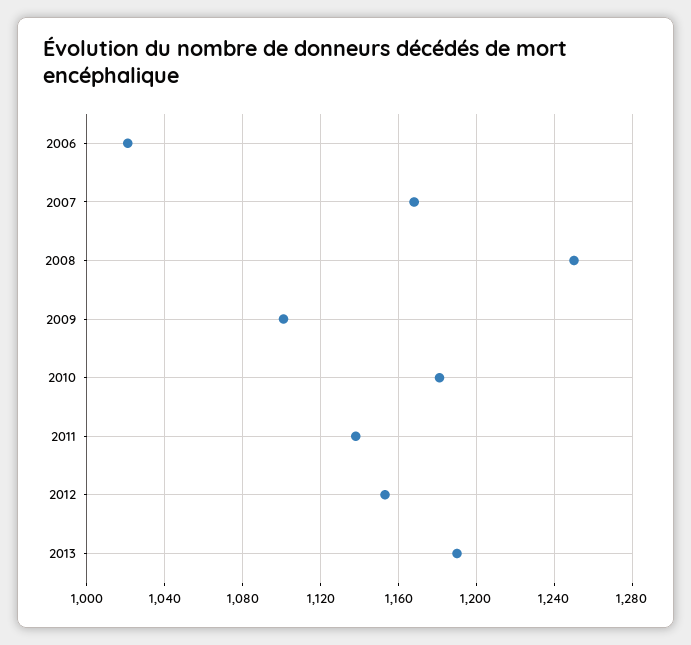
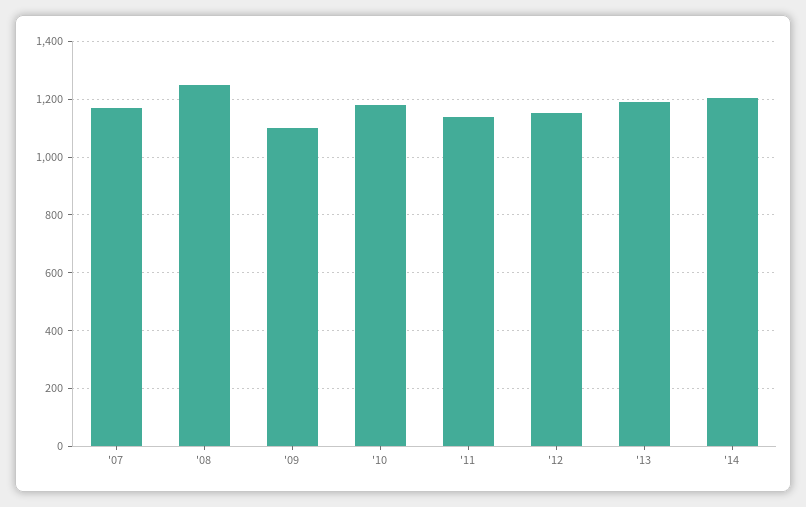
2006: 1020 -> none
'14: none -> 1200

